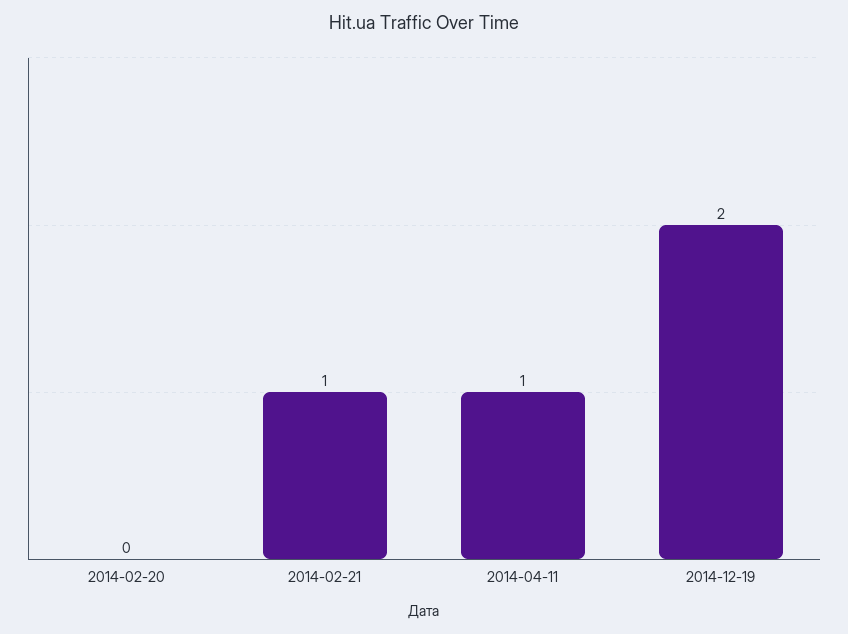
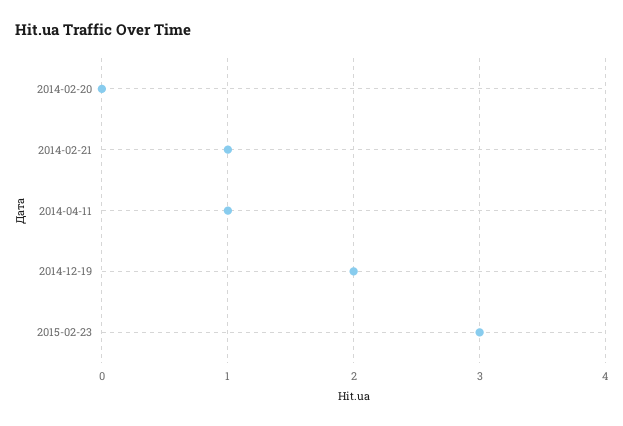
2015-02-23: none -> 3

